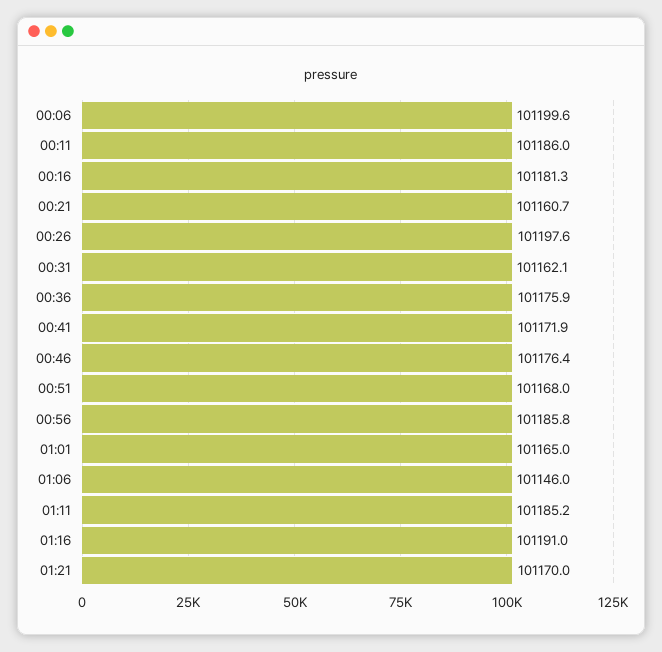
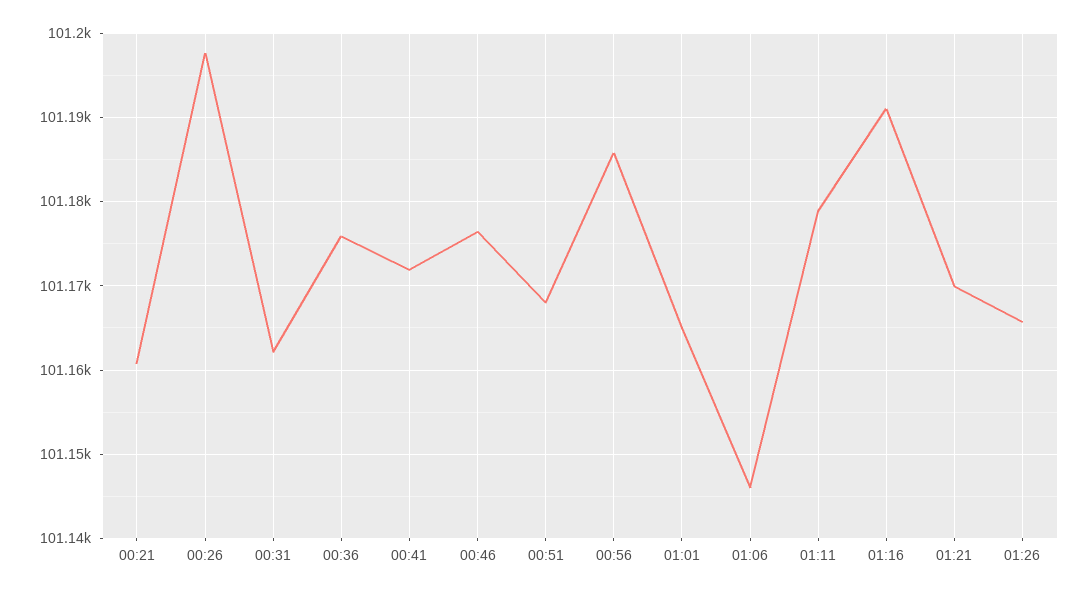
00:06: 101199.6 -> none
00:11: 101186 -> none
00:16: 101181.3 -> none
01:11: 101185.2 -> 101179
01:26: none -> 101166

